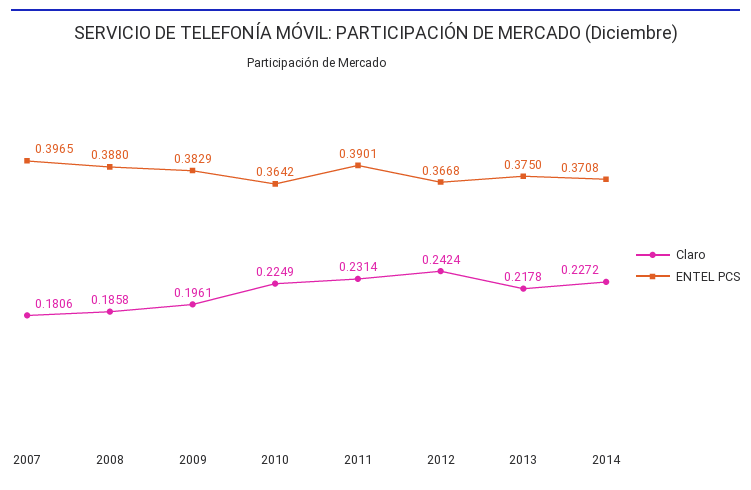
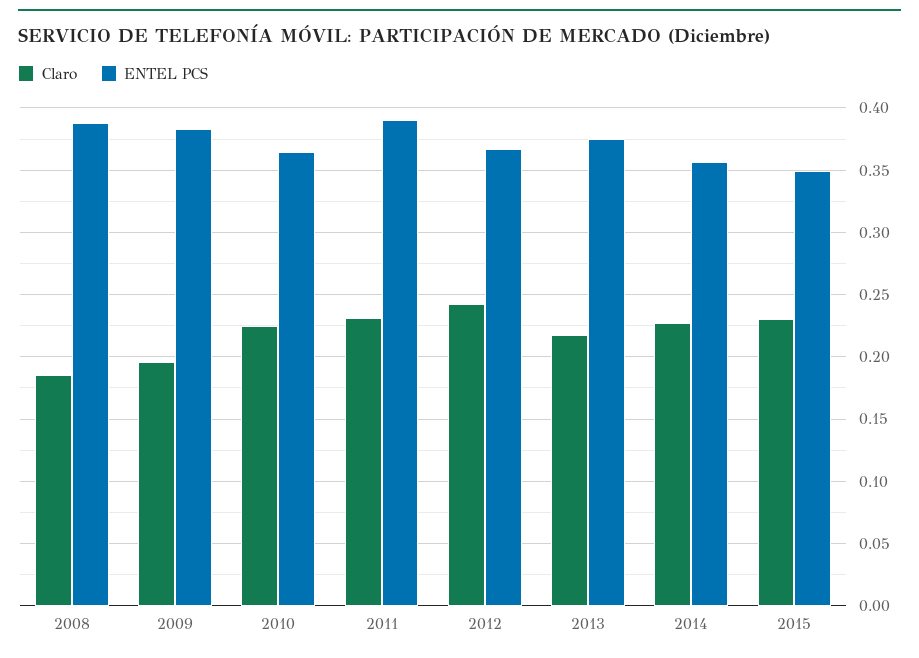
Claro, 2007: 0.1806 -> none
ENTEL PCS, 2007: 0.3965 -> none
ENTEL PCS, 2014: 0.3708 -> 0.355
Claro, 2015: none -> 0.23
ENTEL PCS, 2015: none -> 0.35

